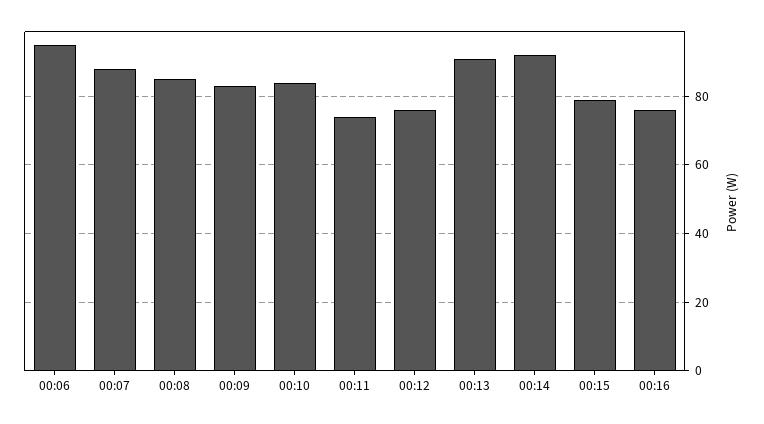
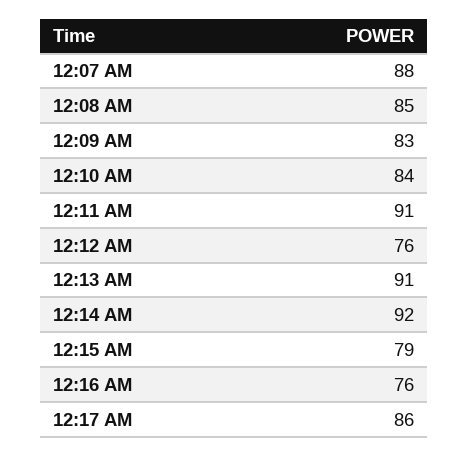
00:06: 95 -> none
00:11: 75 -> 91
12:17 AM: none -> 86

